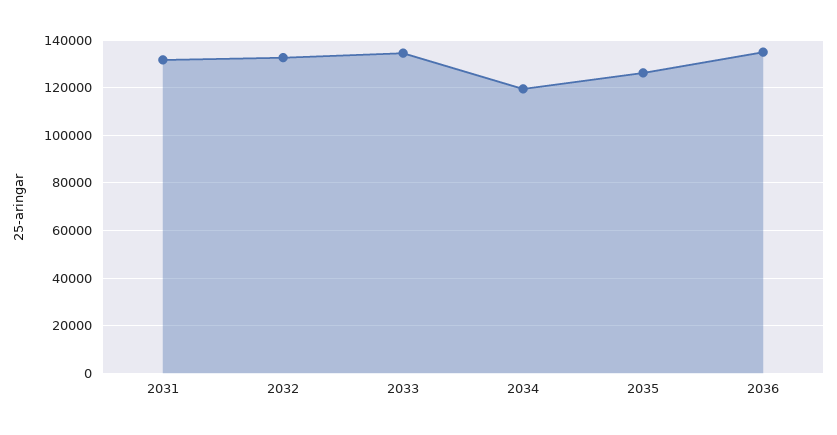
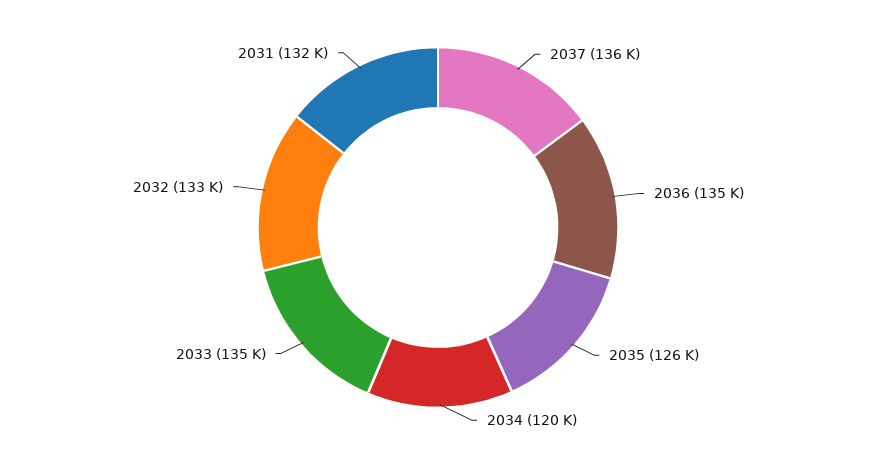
2037: none -> 136000

